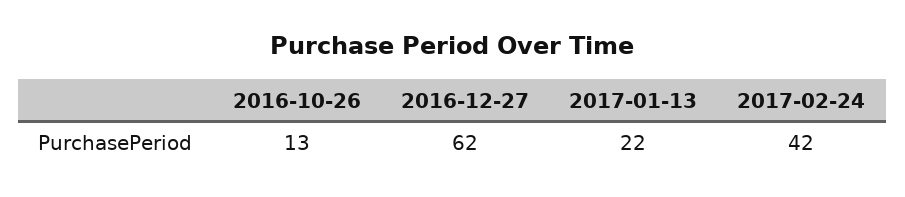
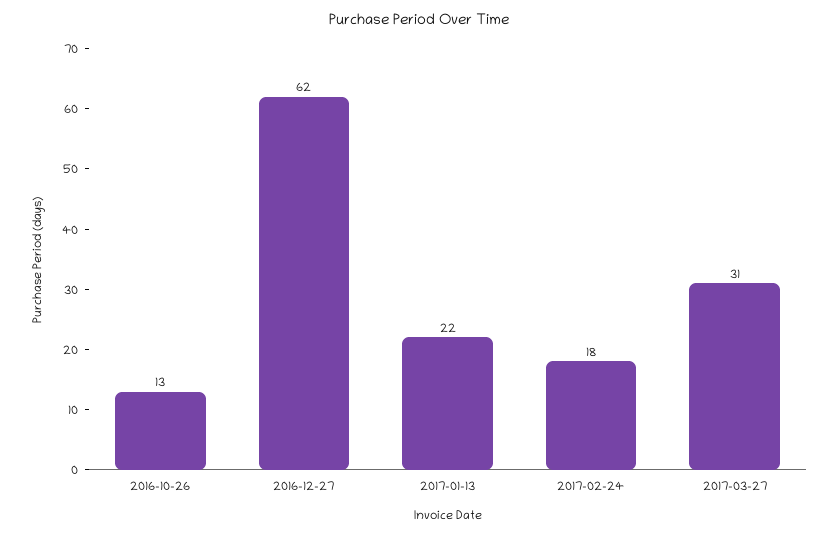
2017-02-24: 42 -> 18
2017-03-27: none -> 31

